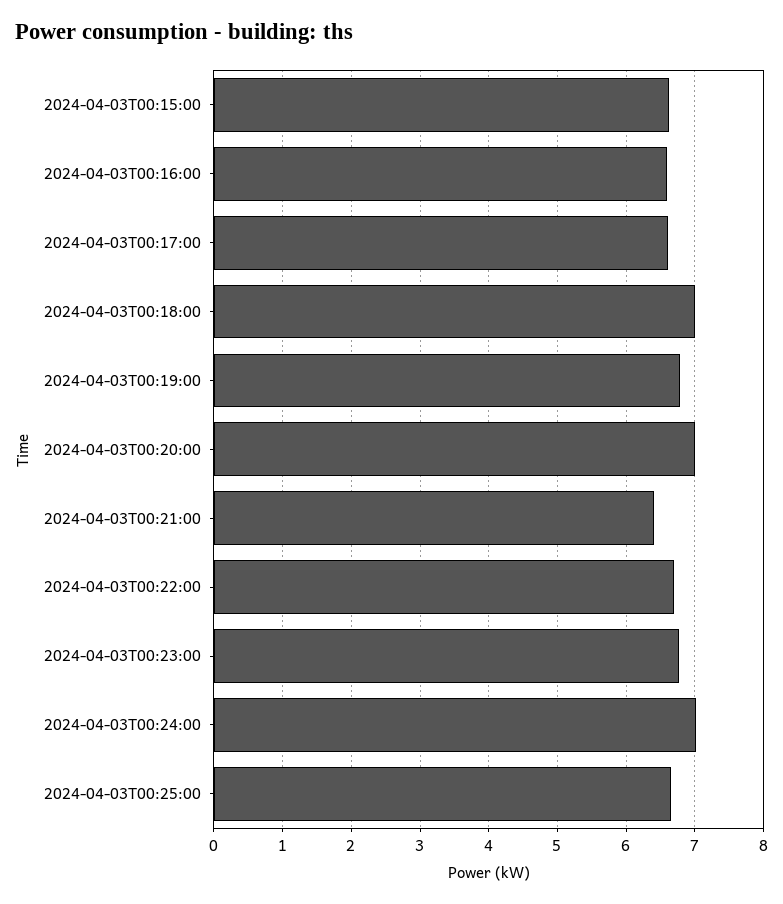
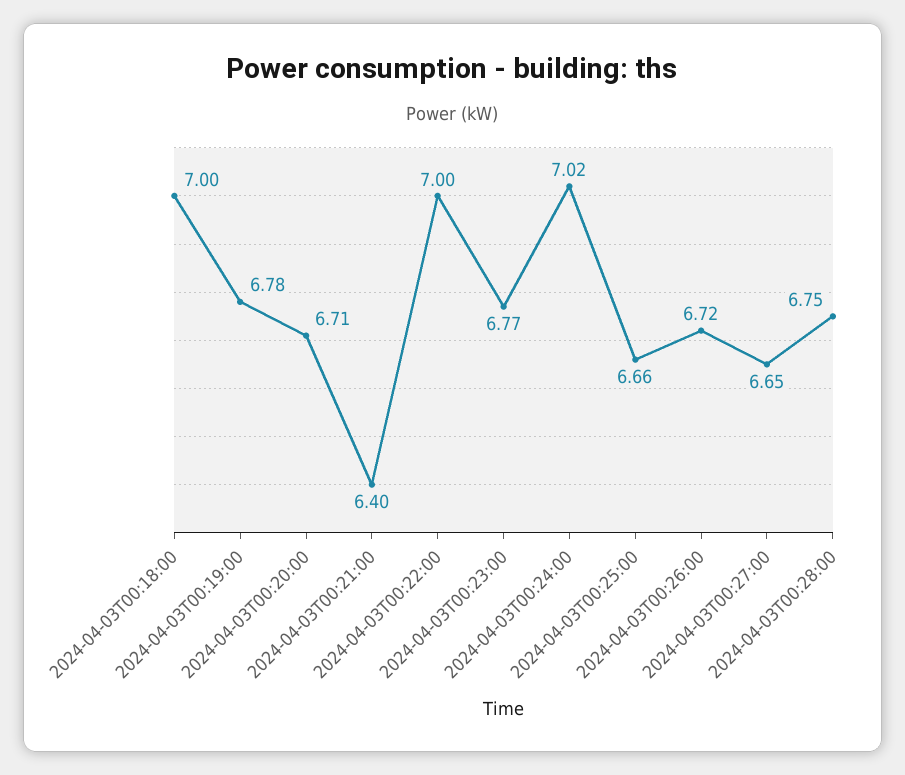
2024-04-03T00:15:00: 6.6 -> none
2024-04-03T00:16:00: 6.6 -> none
2024-04-03T00:17:00: 6.6 -> none
2024-04-03T00:20:00: 7 -> 6.71
2024-04-03T00:22:00: 6.7 -> 7
2024-04-03T00:26:00: none -> 6.72
2024-04-03T00:27:00: none -> 6.65
2024-04-03T00:28:00: none -> 6.75

